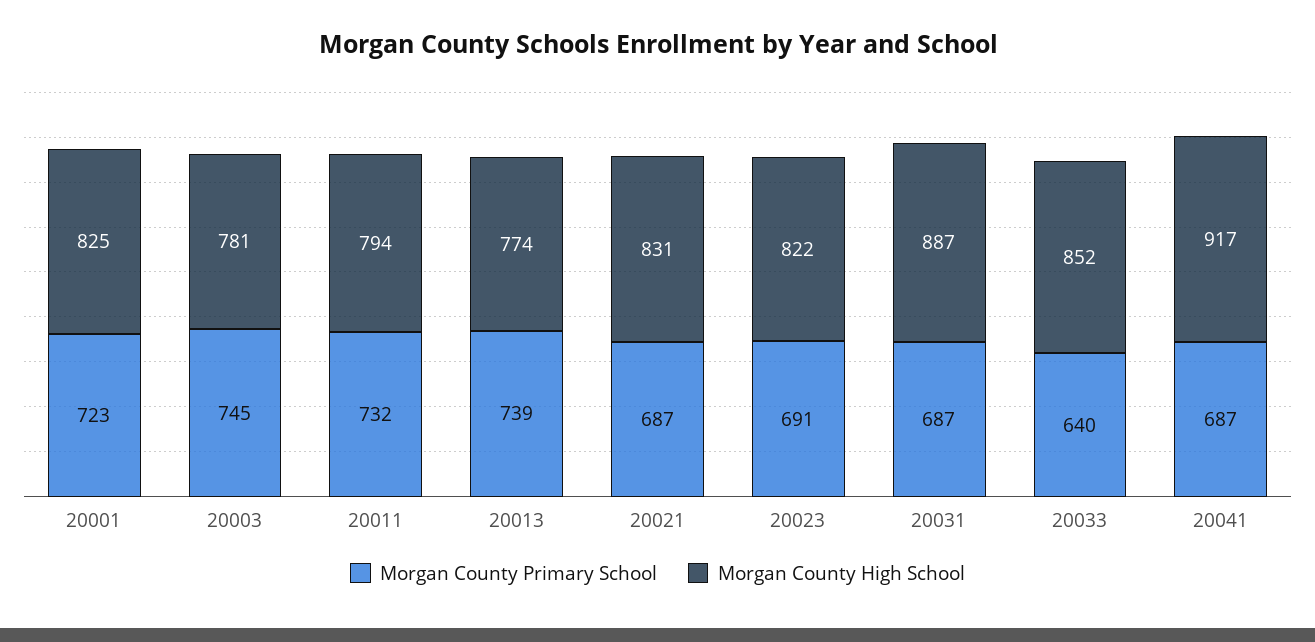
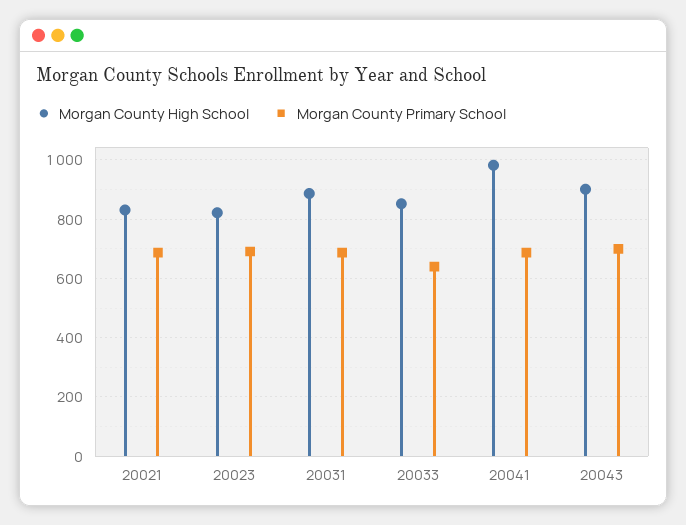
Morgan County Primary School, 20001: 723 -> none
Morgan County High School, 20001: 825 -> none
Morgan County Primary School, 20003: 745 -> none
Morgan County High School, 20003: 781 -> none
Morgan County Primary School, 20011: 732 -> none
Morgan County High School, 20011: 794 -> none
Morgan County Primary School, 20013: 739 -> none
Morgan County High School, 20013: 774 -> none
Morgan County High School, 20041: 917 -> 975
Morgan County High School, 20043: none -> 900
Morgan County Primary School, 20043: none -> 700

